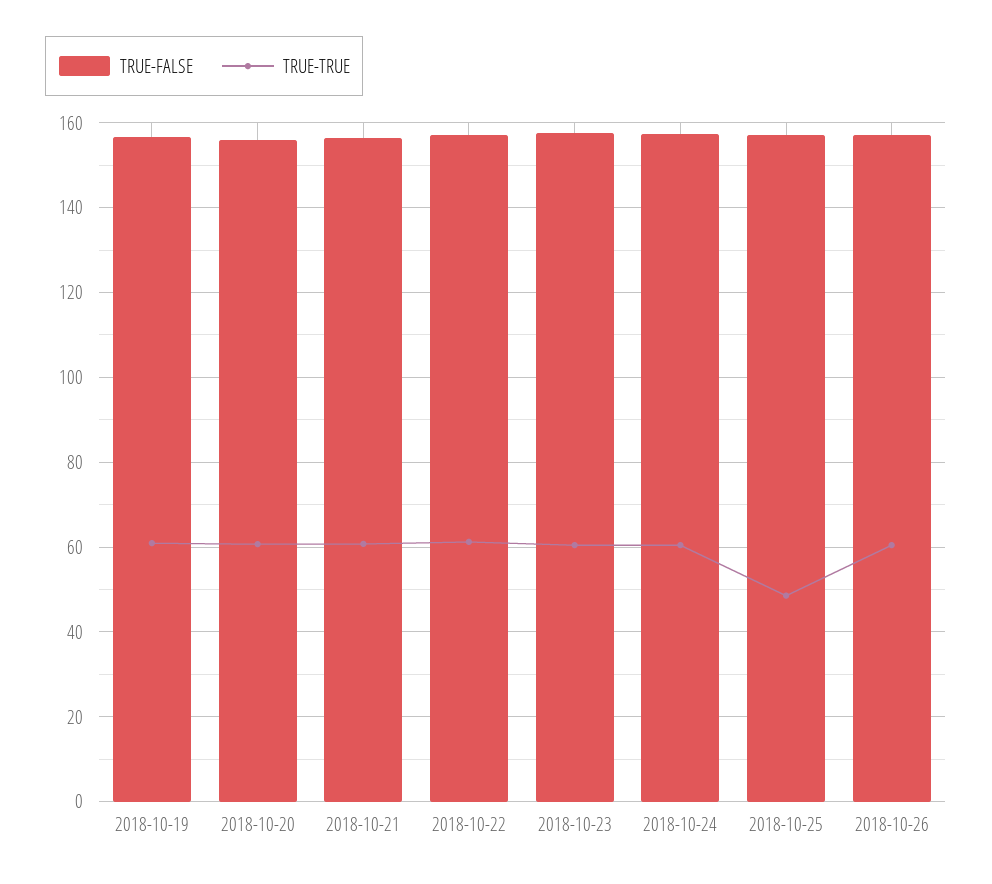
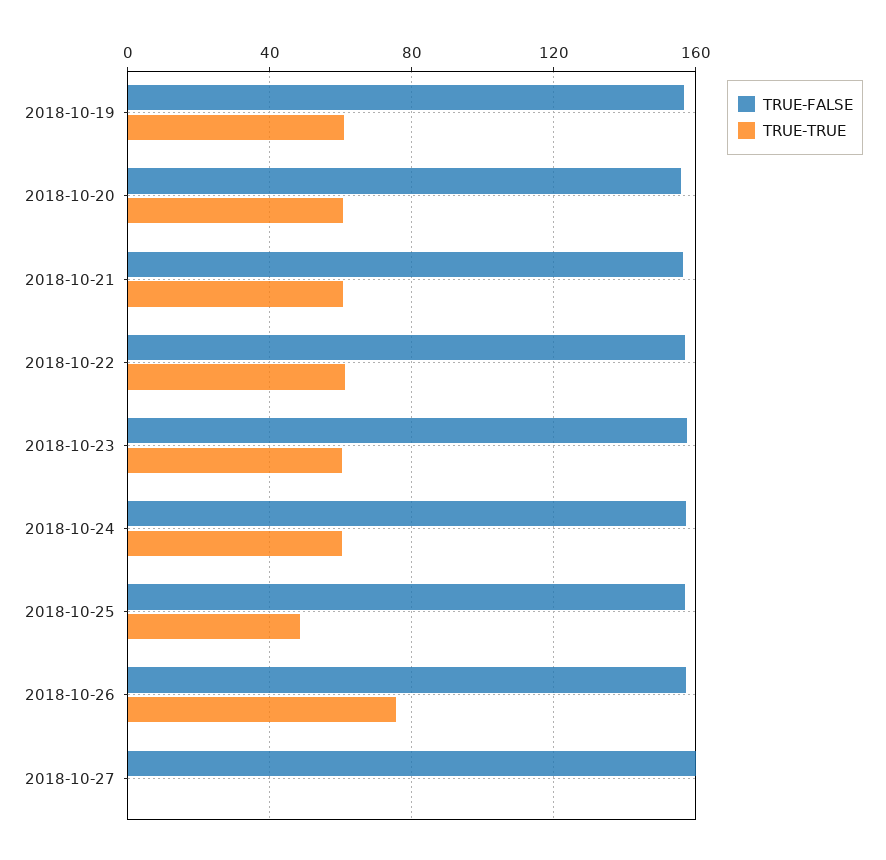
TRUE-TRUE, 2018-10-26: 60 -> 75
TRUE-FALSE, 2018-10-27: none -> 160
TRUE-TRUE, 2018-10-27: none -> 0

